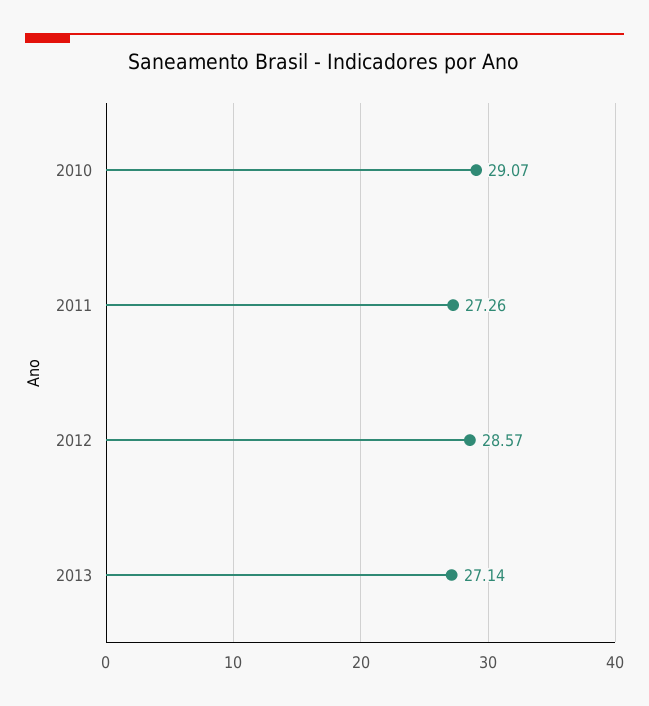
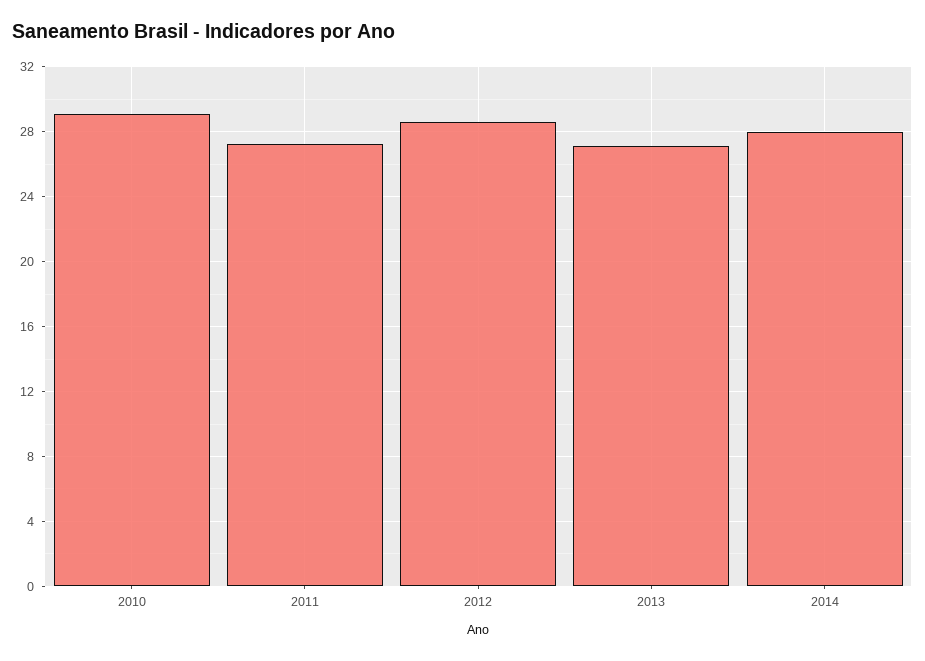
2014: none -> 28

